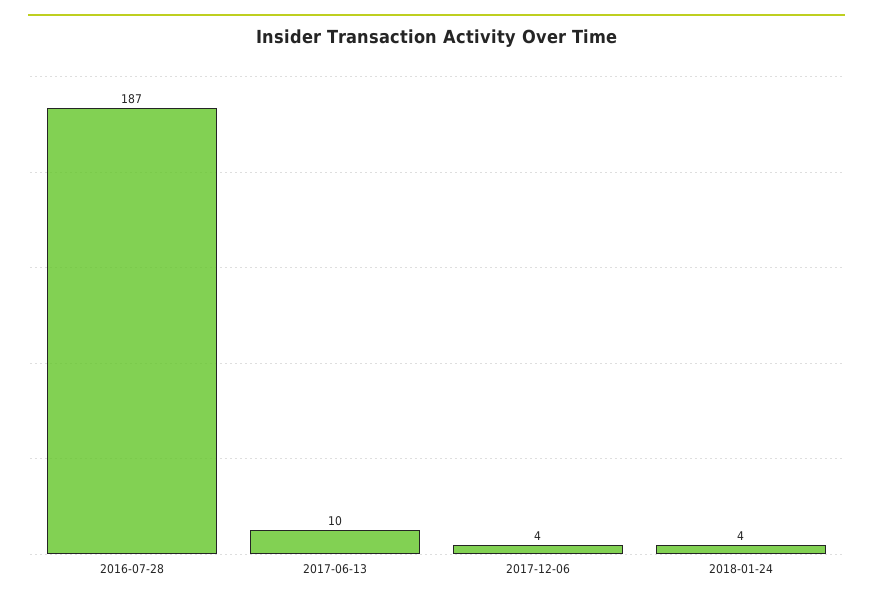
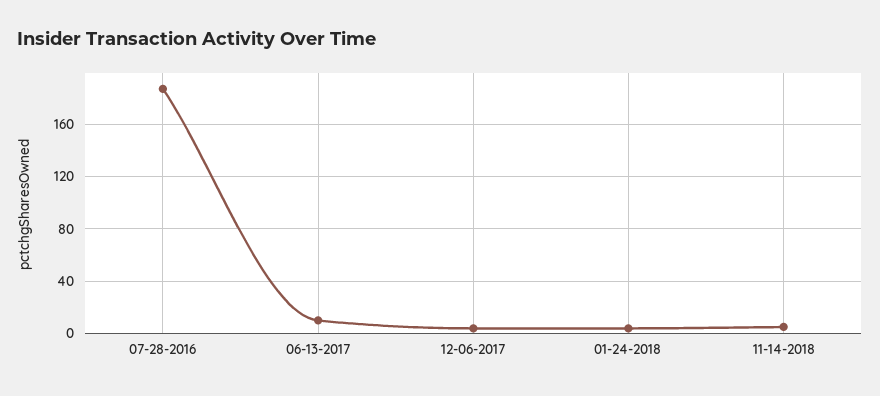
11-14-2018: none -> 5

